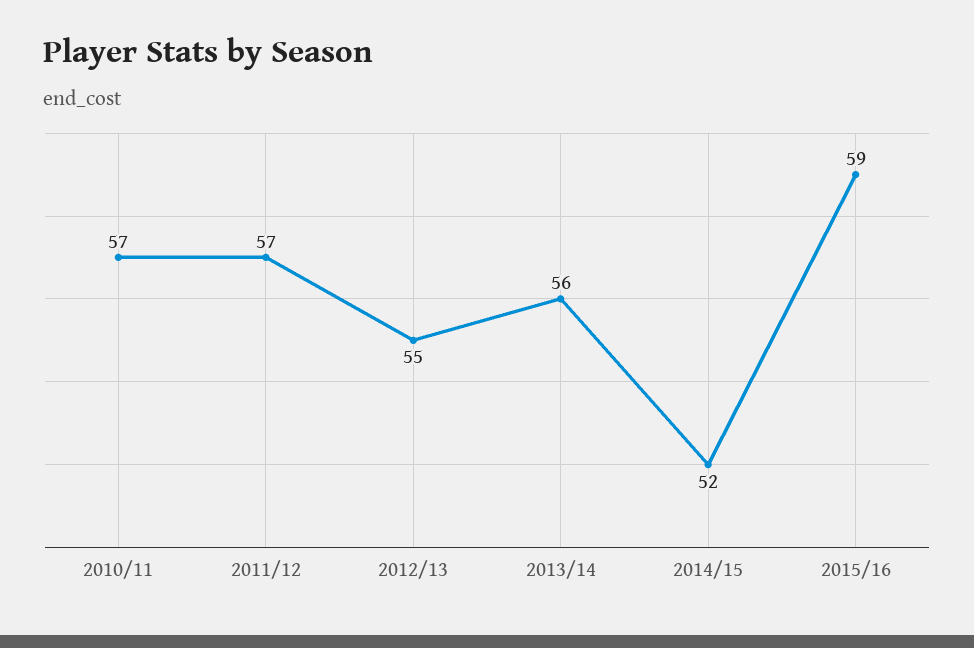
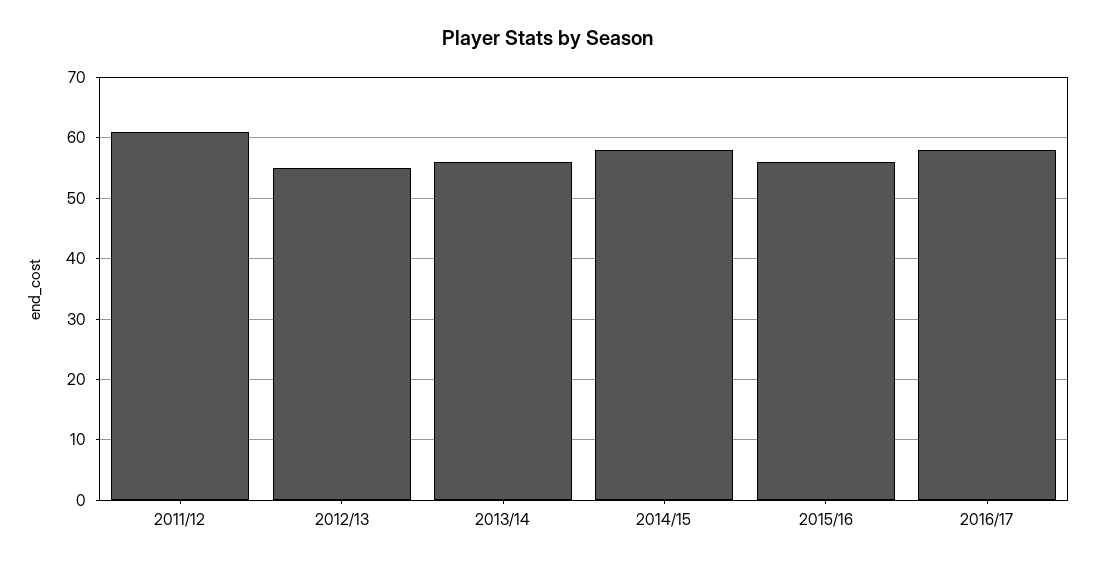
2010/11: 57 -> none
2011/12: 57 -> 61
2014/15: 52 -> 58
2015/16: 59 -> 56
2016/17: none -> 58

